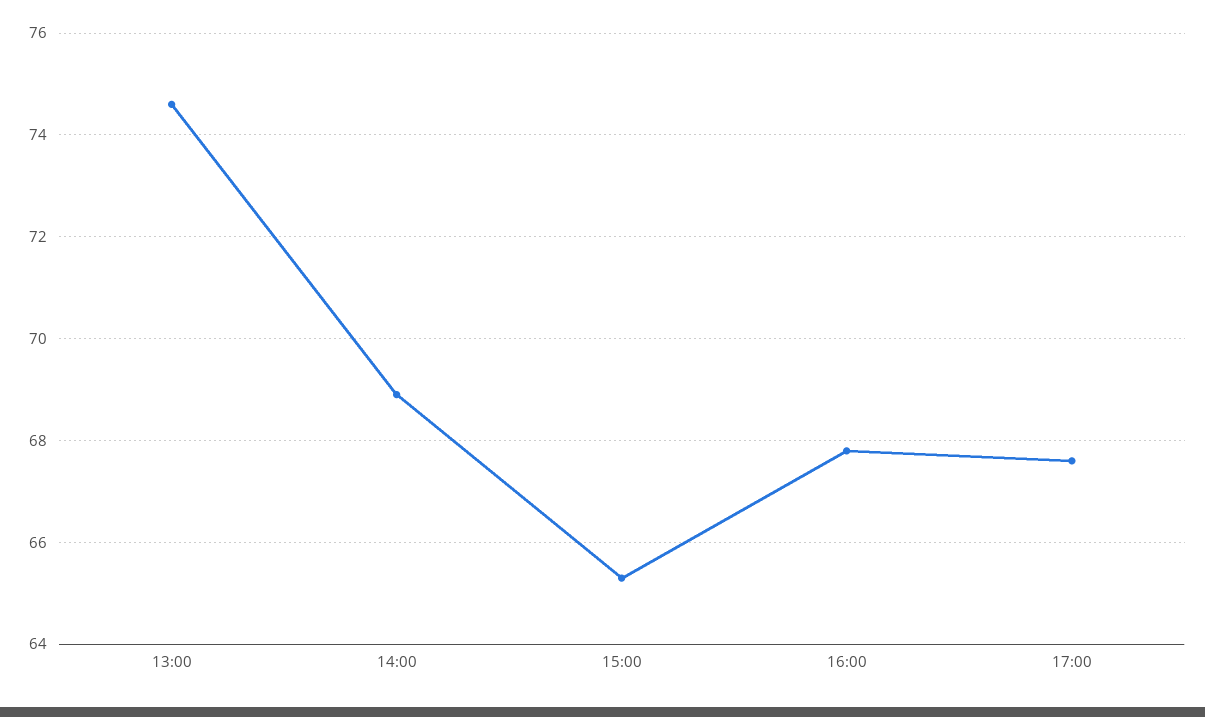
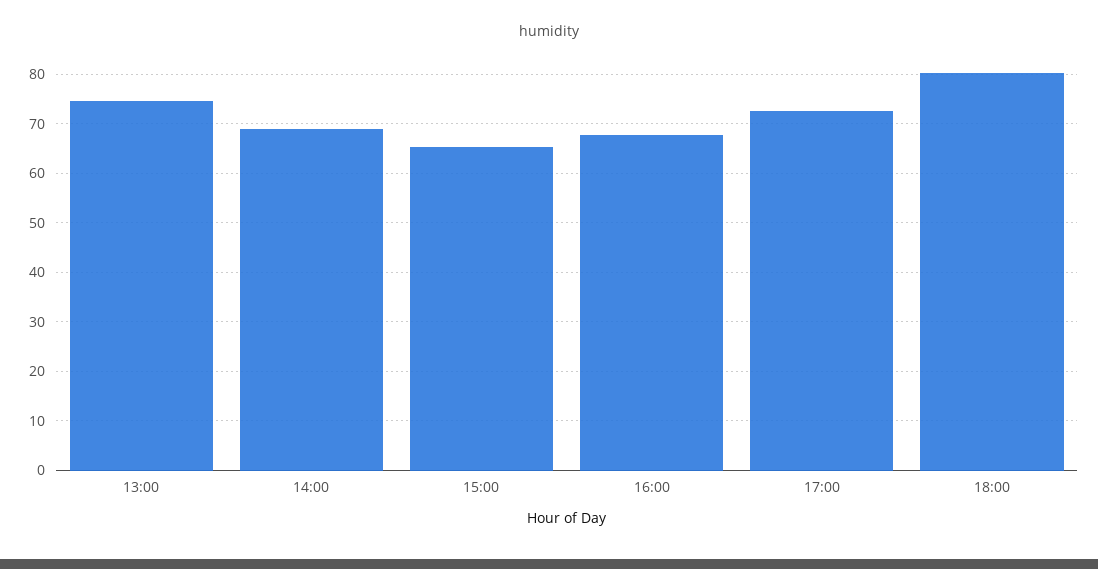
17:00: 67.5 -> 72
18:00: none -> 80

